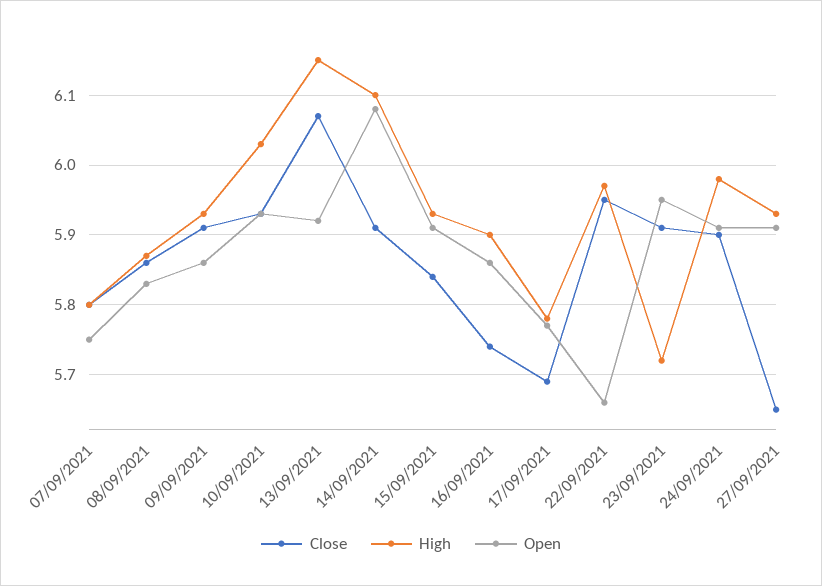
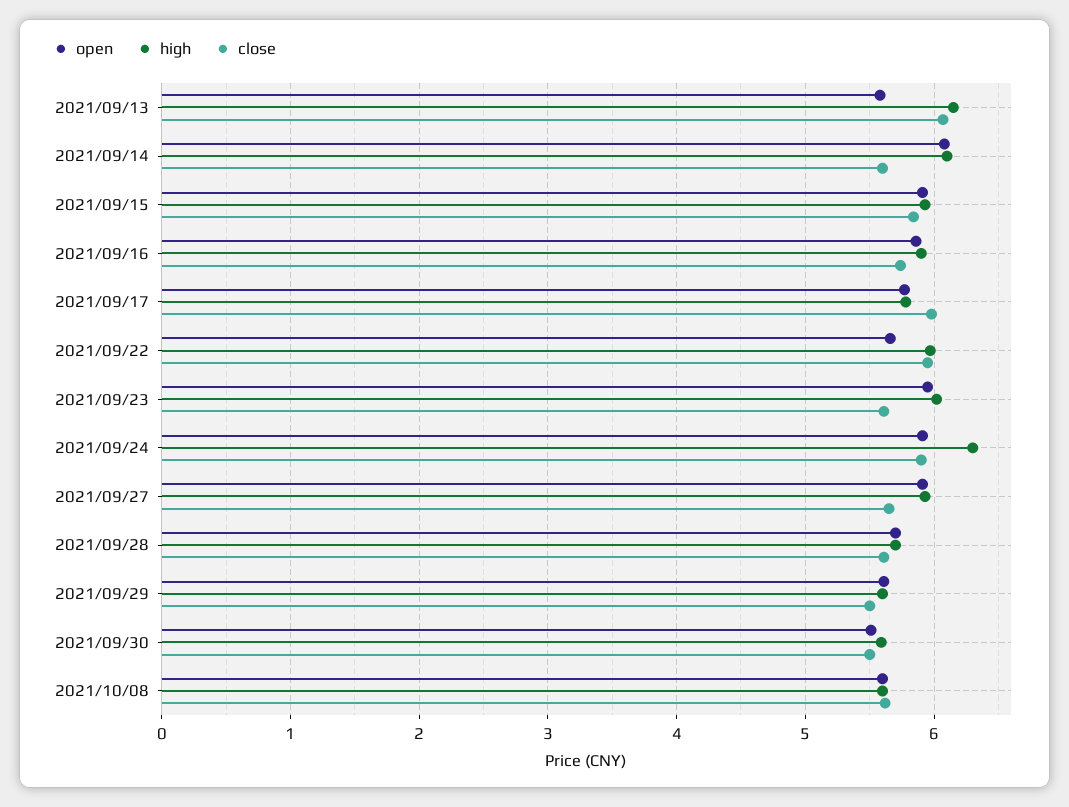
Close, 07/09/2021: 5.8 -> none
High, 07/09/2021: 5.8 -> none
Open, 07/09/2021: 5.75 -> none
Close, 08/09/2021: 5.86 -> none
High, 08/09/2021: 5.87 -> none
Open, 08/09/2021: 5.83 -> none
Close, 09/09/2021: 5.91 -> none
High, 09/09/2021: 5.93 -> none
Open, 09/09/2021: 5.86 -> none
Close, 10/09/2021: 5.93 -> none
High, 10/09/2021: 6.03 -> none
Open, 10/09/2021: 5.93 -> none
Open, 13/09/2021: 5.92 -> 5.6
Close, 14/09/2021: 5.91 -> 5.6
Close, 17/09/2021: 5.69 -> 6
Close, 23/09/2021: 5.91 -> 5.6
High, 23/09/2021: 5.72 -> 6
High, 24/09/2021: 5.98 -> 6.3
Open, 2021/09/28: none -> 5.7
High, 2021/09/28: none -> 5.7
Close, 2021/09/28: none -> 5.6
Open, 2021/09/29: none -> 5.6
High, 2021/09/29: none -> 5.6
Close, 2021/09/29: none -> 5.5
Open, 2021/09/30: none -> 5.5
High, 2021/09/30: none -> 5.6
Close, 2021/09/30: none -> 5.5
Open, 2021/10/08: none -> 5.6
High, 2021/10/08: none -> 5.6
Close, 2021/10/08: none -> 5.6

